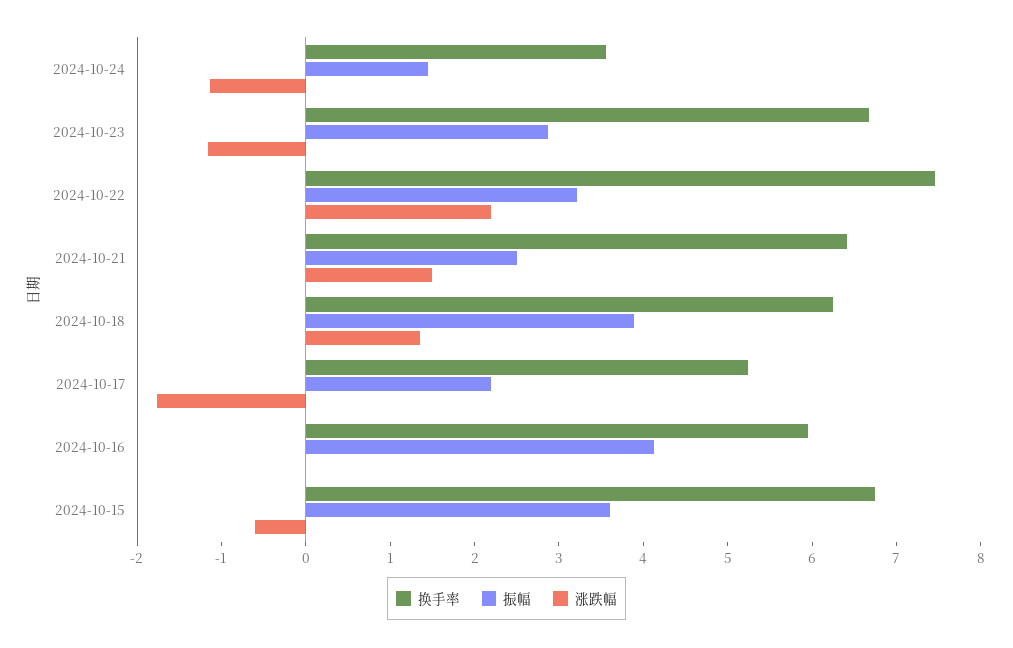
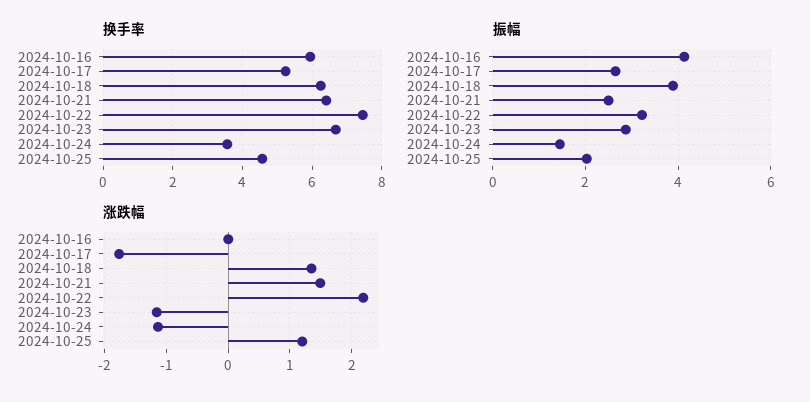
振幅, 2024-10-17: 2.2 -> 2.6
换手率, 2024-10-15: 6.8 -> none
振幅, 2024-10-15: 3.6 -> none
涨跌幅, 2024-10-15: -0.6 -> none
换手率, 2024-10-25: none -> 4.6
振幅, 2024-10-25: none -> 2
涨跌幅, 2024-10-25: none -> 1.2

